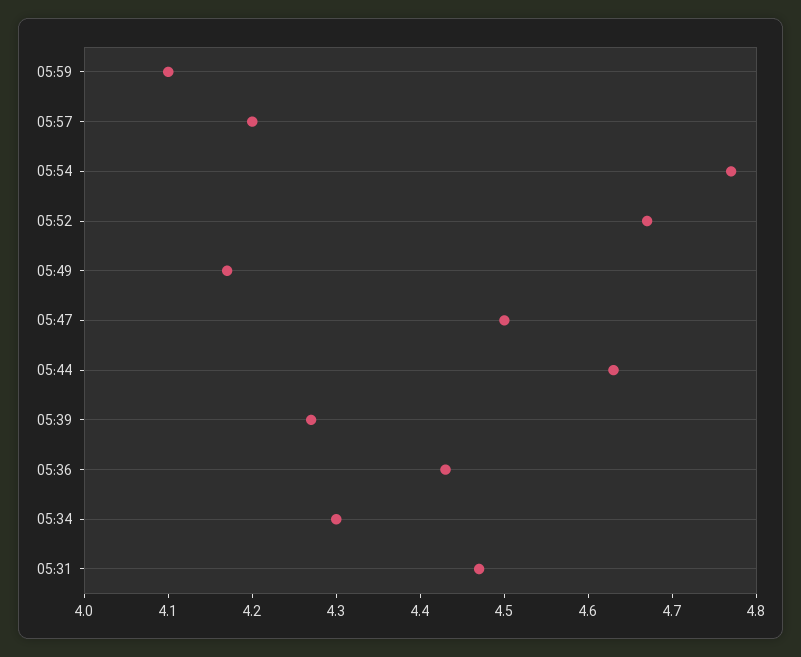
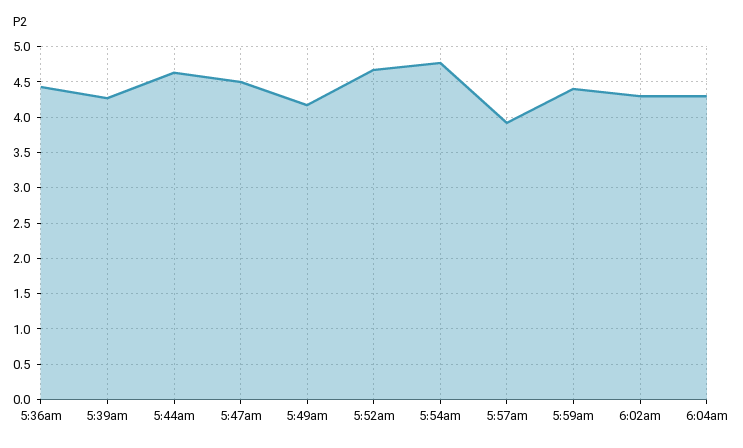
05:59: 4.1 -> 4.4
05:57: 4.2 -> 3.9
05:34: 4.3 -> none
05:31: 4.47 -> none
6:02am: none -> 4.3
6:04am: none -> 4.3

